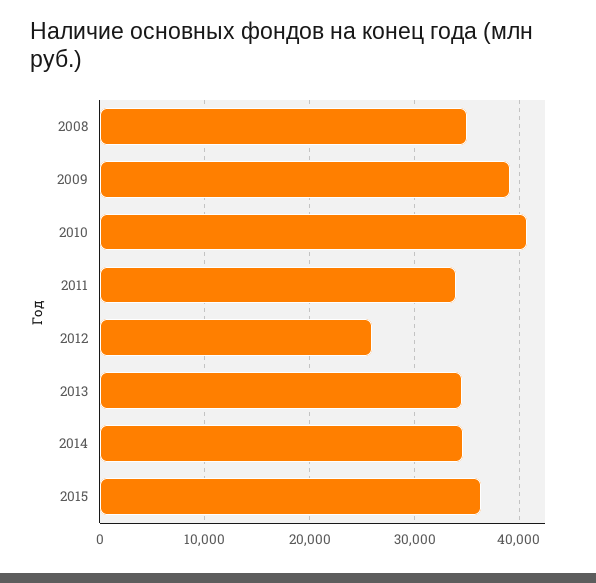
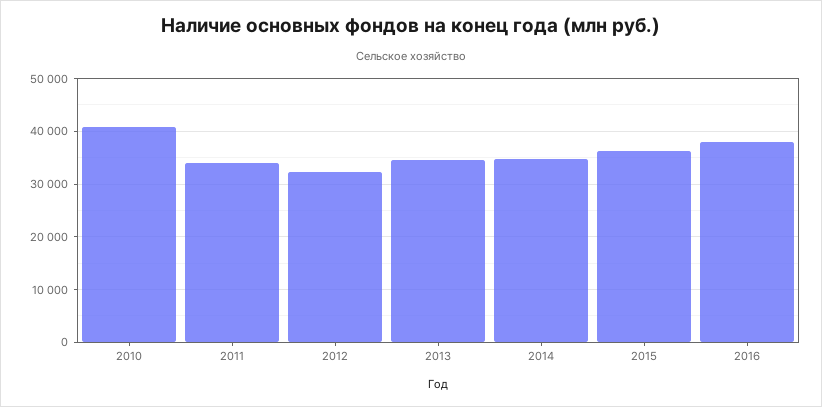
2008: 35000 -> none
2009: 39000 -> none
2012: 26000 -> 32000
2016: none -> 38000

